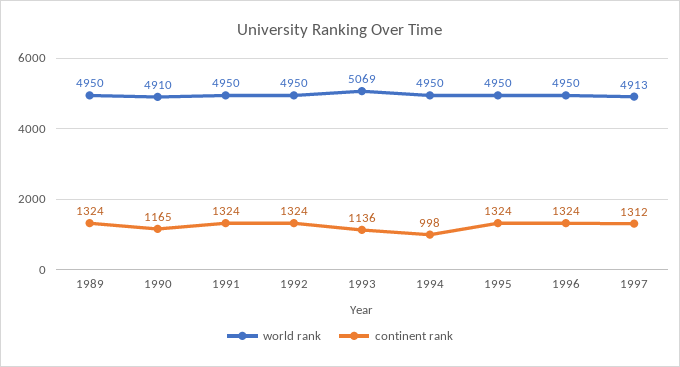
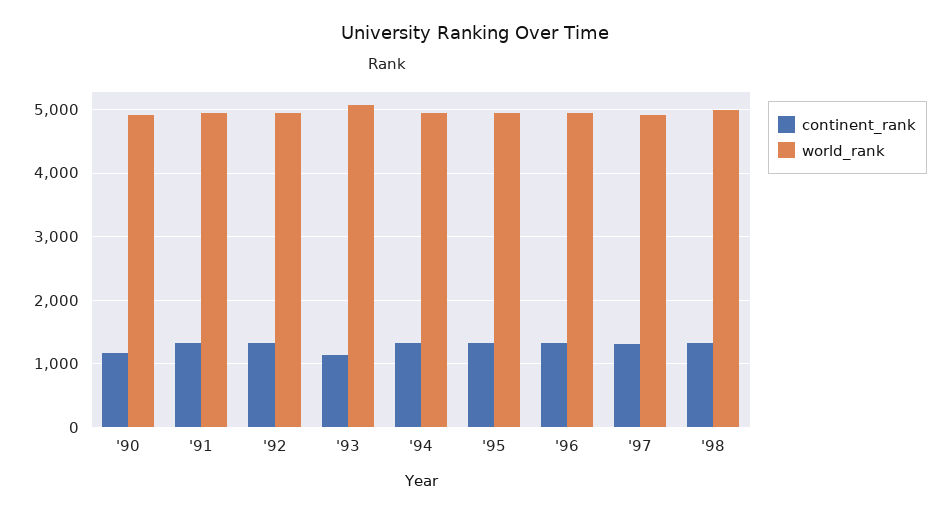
world rank, 1989: 4950 -> none
continent rank, 1989: 1324 -> none
continent rank, 1994: 998 -> 1300
continent rank, '98: none -> 1300
world rank, '98: none -> 5000

